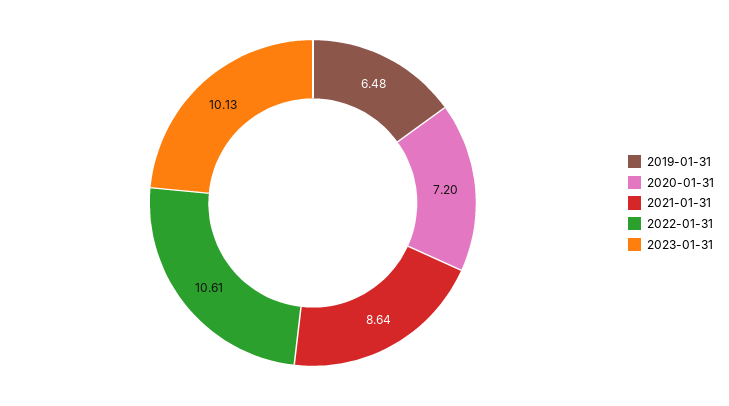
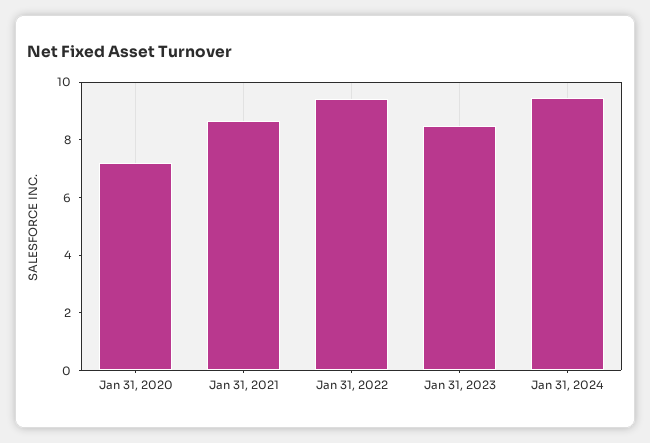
2019-01-31: 6.48 -> none
2022-01-31: 10.61 -> 9.5
2023-01-31: 10.13 -> 8.5
Jan 31, 2024: none -> 9.5

